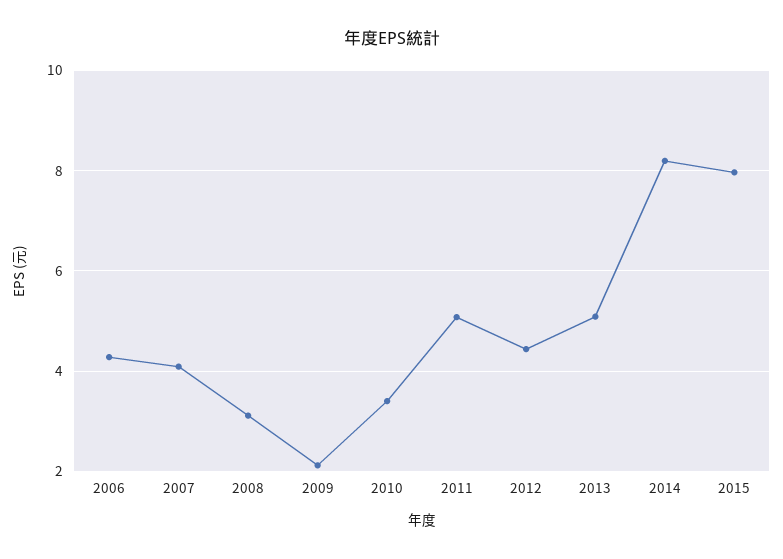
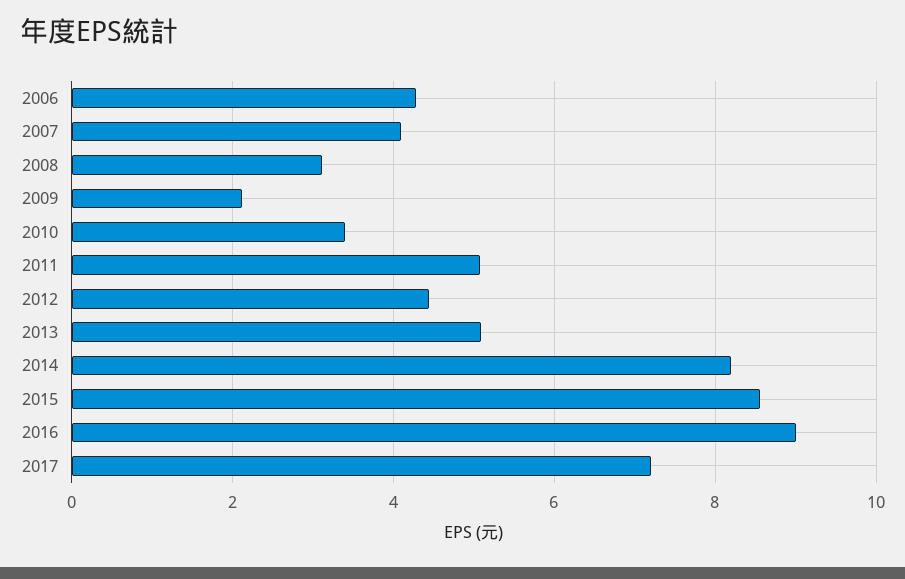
2015: 8 -> 8.6
2016: none -> 9
2017: none -> 7.2

